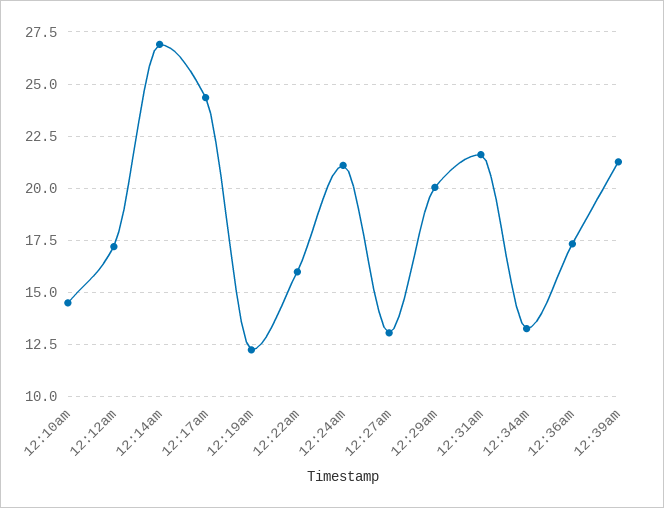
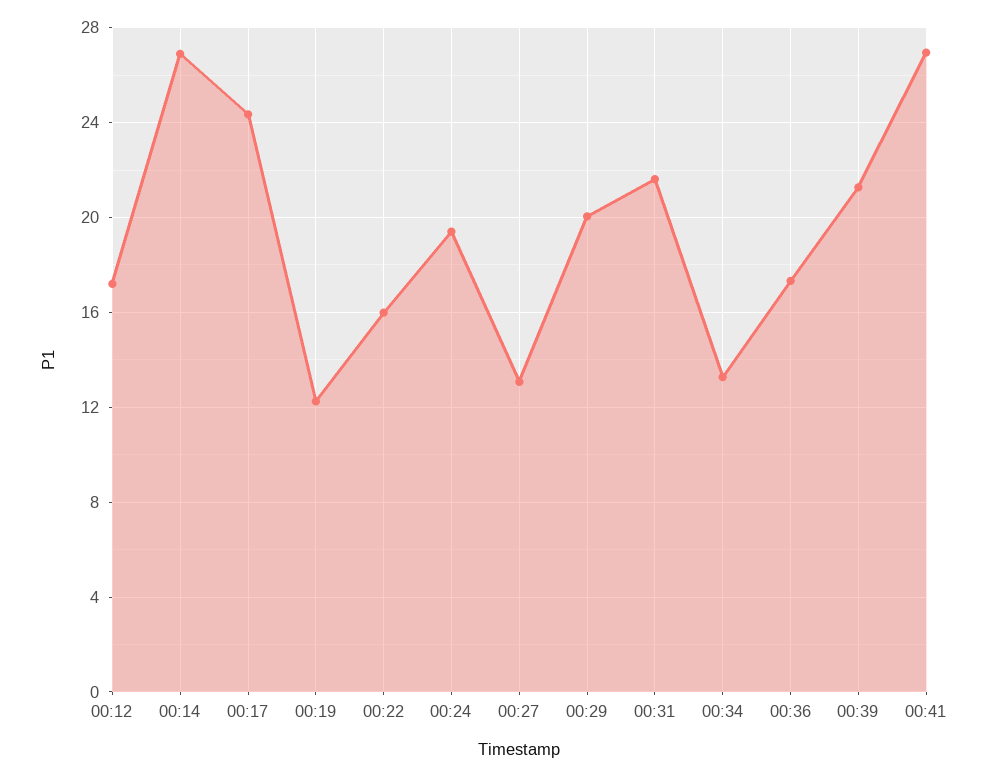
12:10am: 14.5 -> none
12:24am: 21 -> 19.5
00:41: none -> 27

